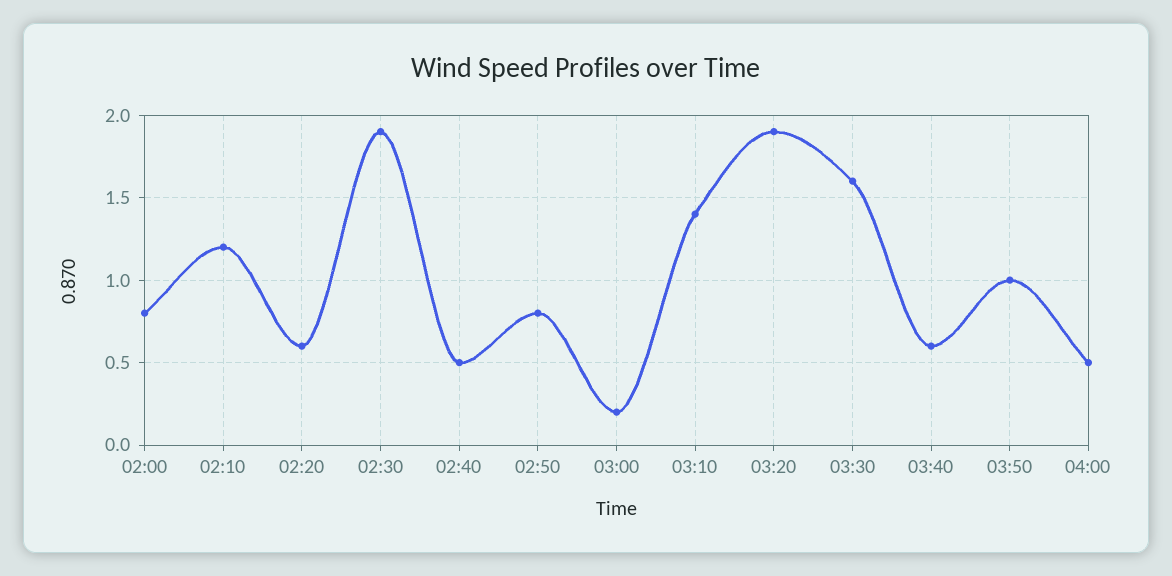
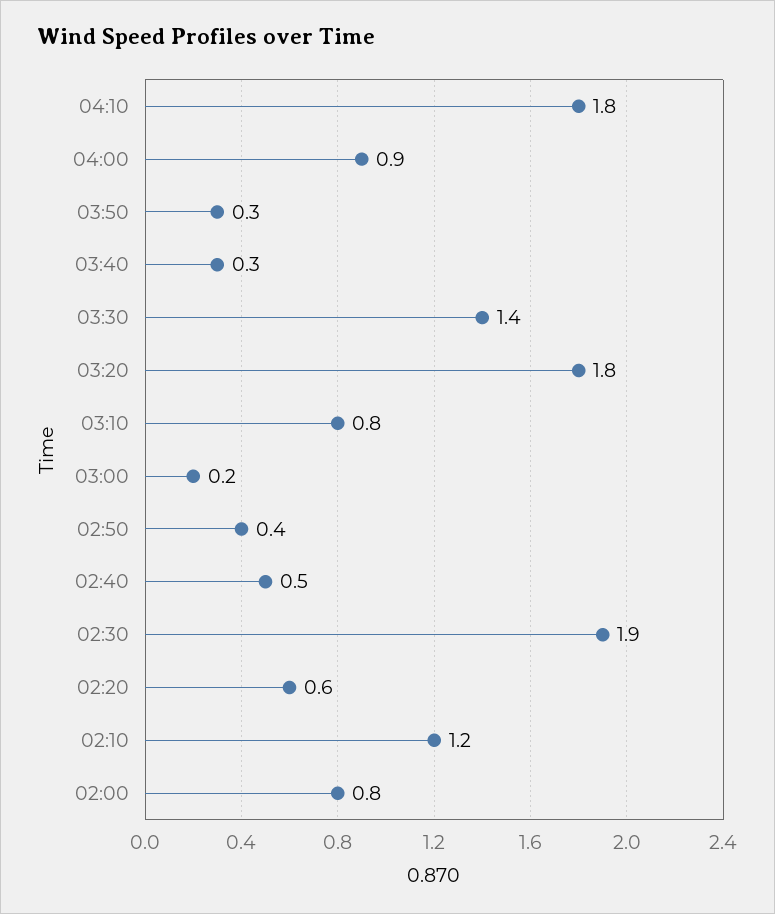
02:50: 0.8 -> 0.4
03:10: 1.4 -> 0.8
03:20: 1.9 -> 1.8
03:30: 1.6 -> 1.4
03:40: 0.6 -> 0.3
03:50: 1 -> 0.3
04:00: 0.5 -> 0.9
04:10: none -> 1.8

